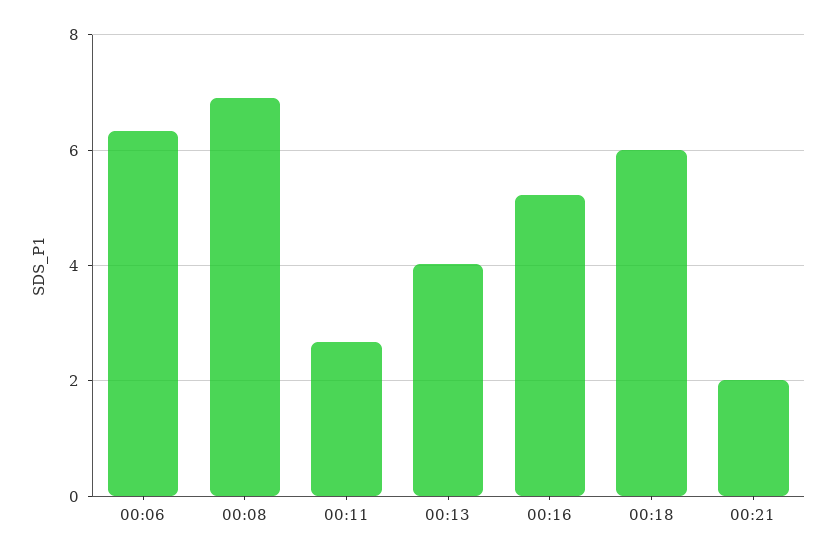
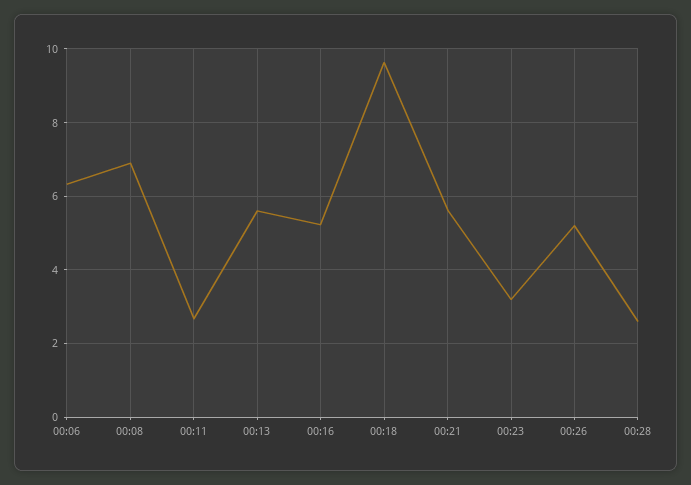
00:13: 4 -> 5.6
00:18: 6 -> 9.6
00:21: 2 -> 5.6
00:23: none -> 3.2
00:26: none -> 5.2
00:28: none -> 2.6

